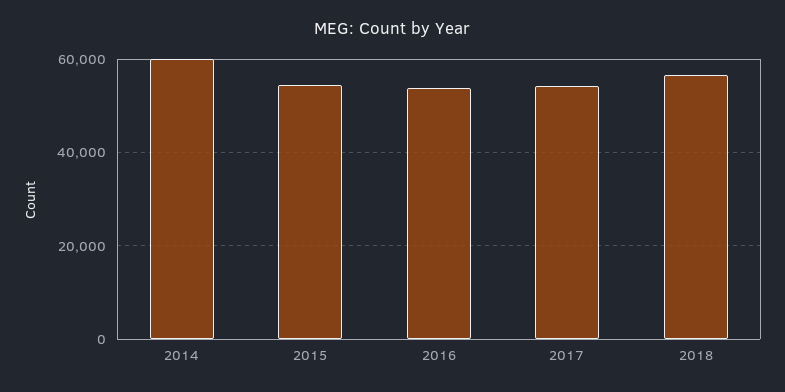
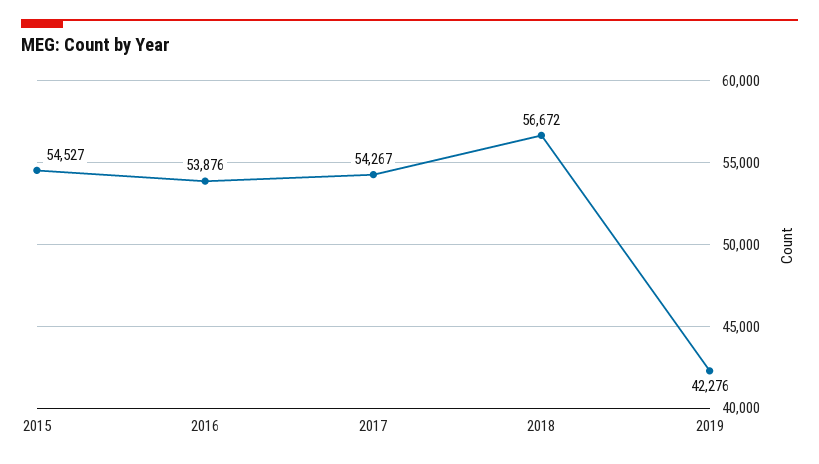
2014: 60000 -> none
2019: none -> 42276

